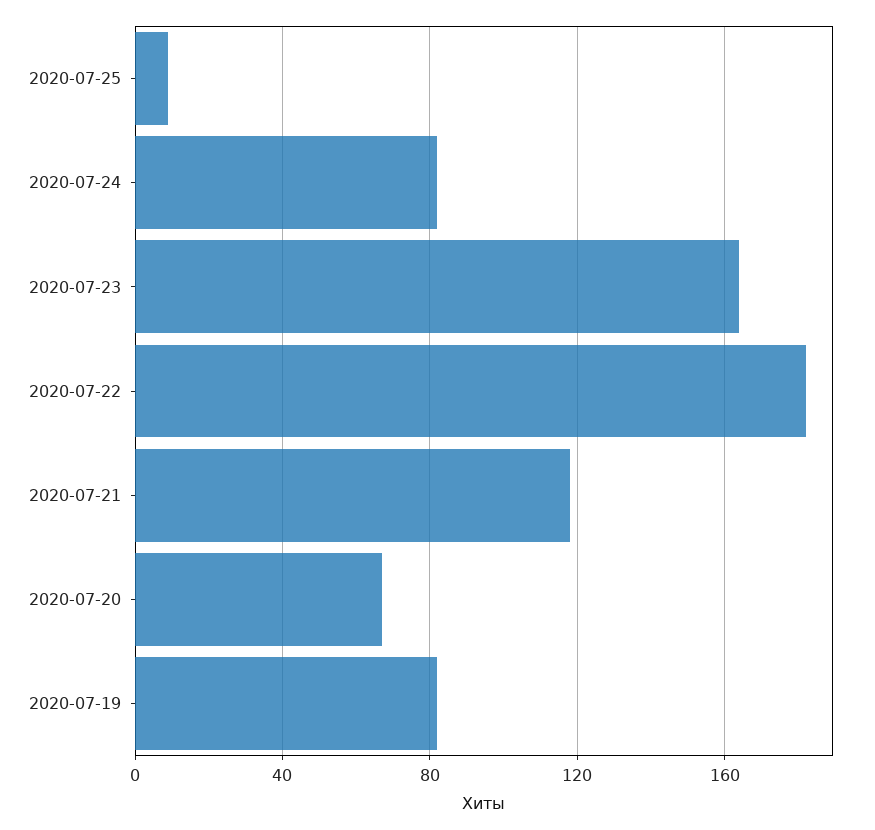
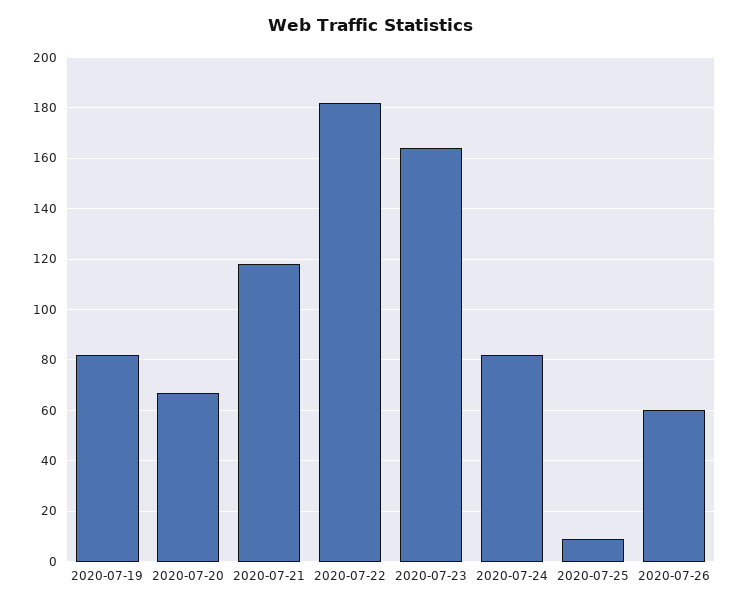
2020-07-26: none -> 60

